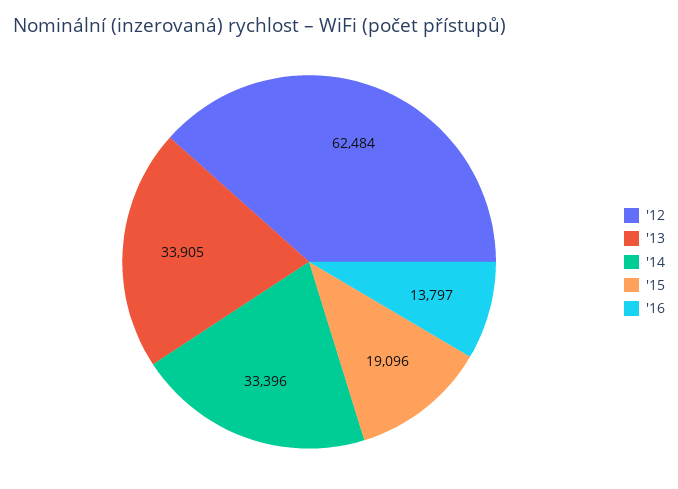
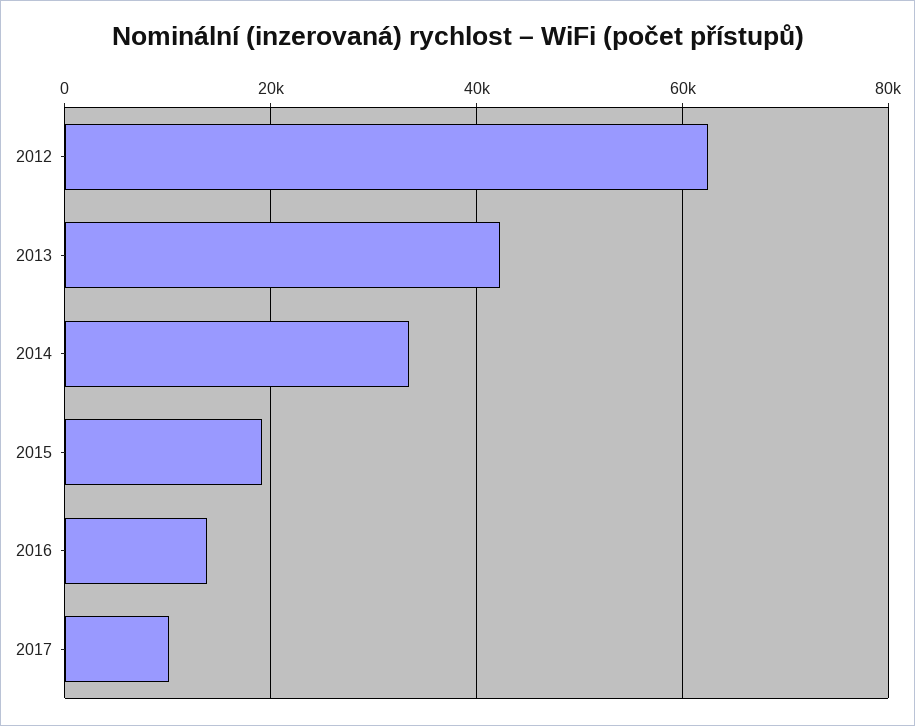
'13: 33905 -> 42000
2017: none -> 10000

